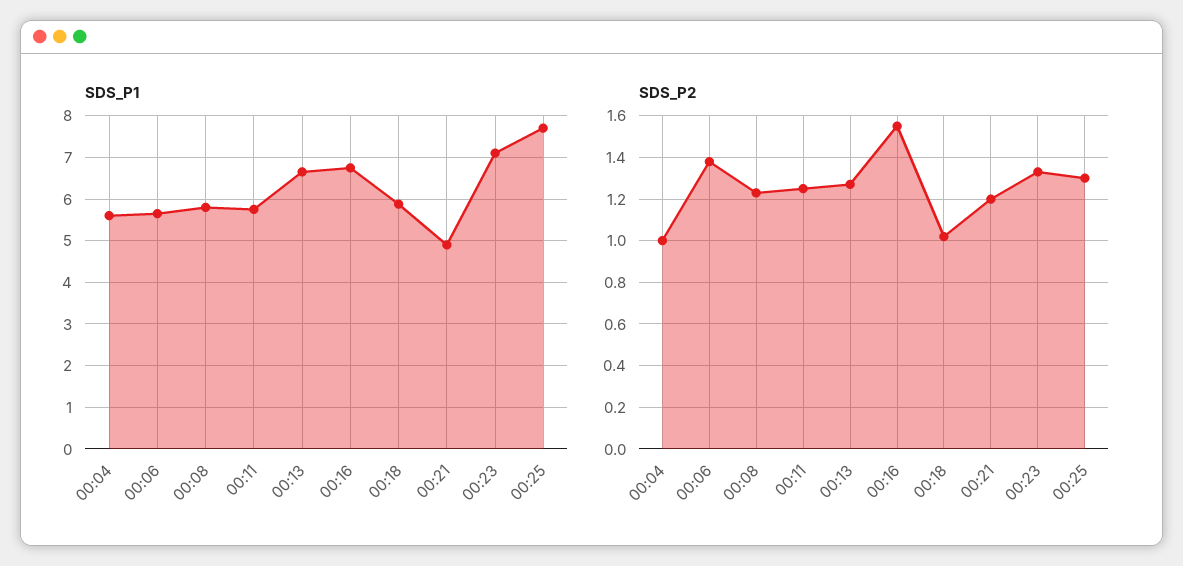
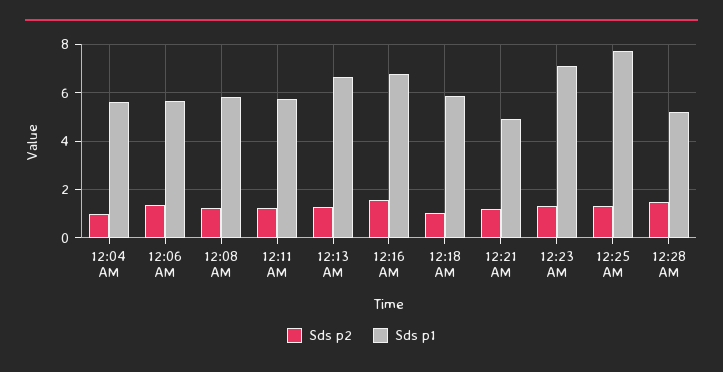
SDS_P2, 12:28 AM: none -> 1.5
SDS_P1, 12:28 AM: none -> 5.25

